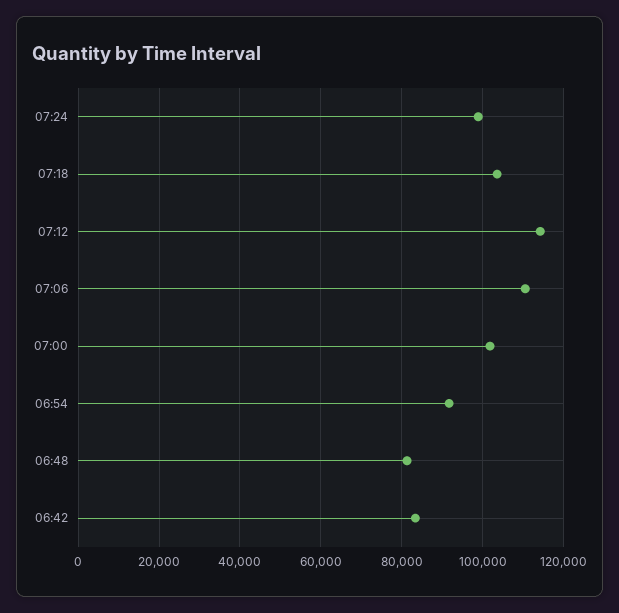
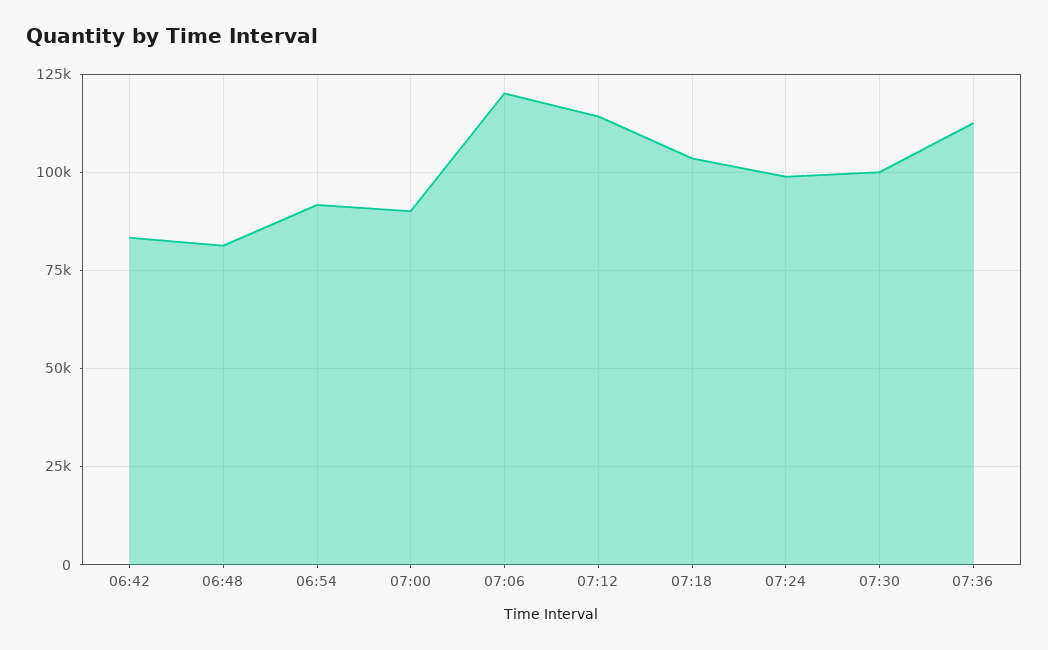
07:06: 110000 -> 120000
07:00: 102000 -> 90000
07:30: none -> 100000
07:36: none -> 112500

